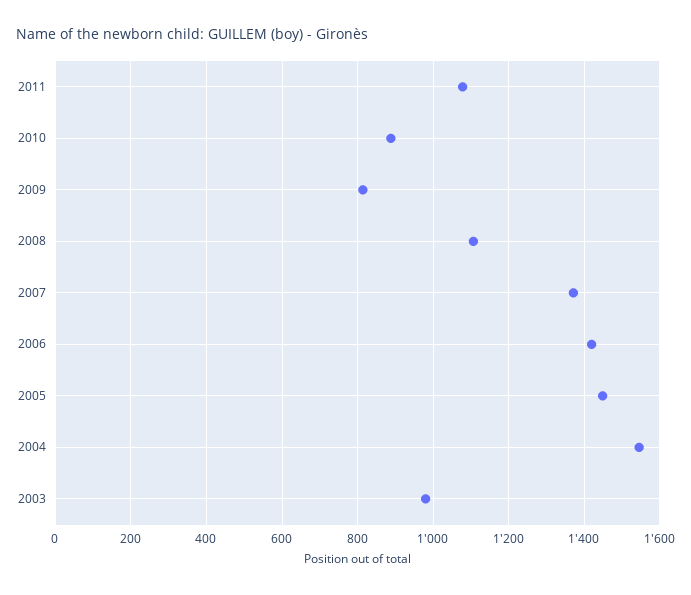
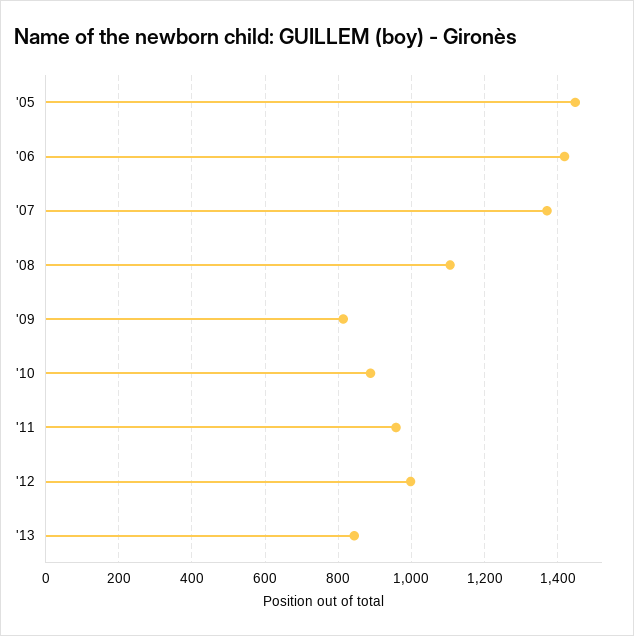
2011: 1080 -> 960
2004: 1540 -> none
2003: 980 -> none
'12: none -> 1000
'13: none -> 840

